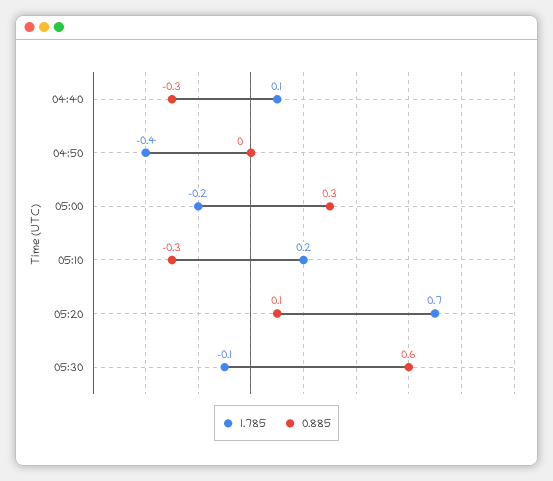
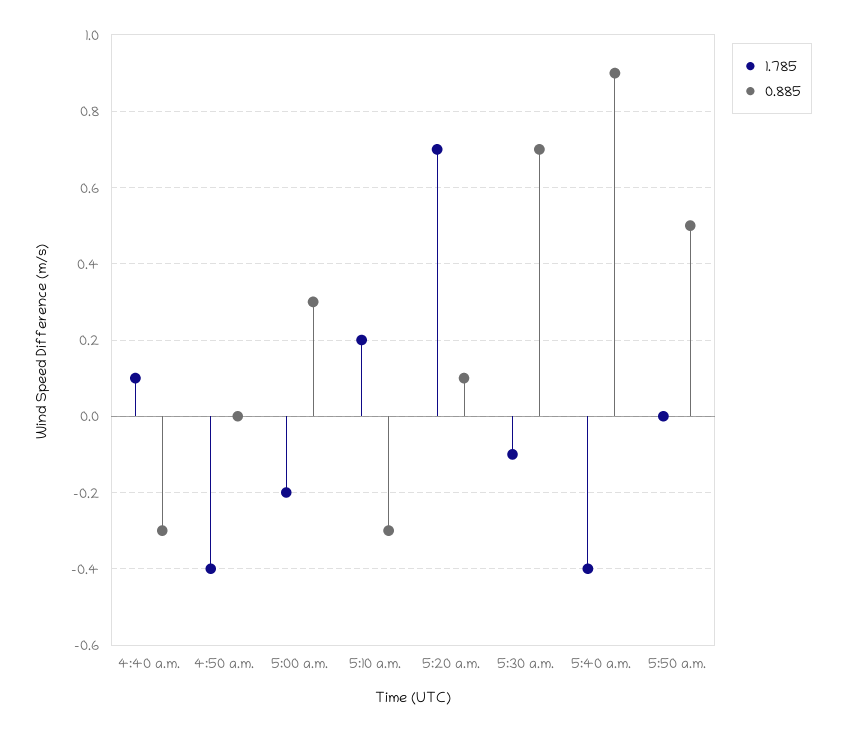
0.885, 05:30: 0.6 -> 0.7
1.785, 5:40 a.m.: none -> -0.4
0.885, 5:40 a.m.: none -> 0.9
1.785, 5:50 a.m.: none -> 0
0.885, 5:50 a.m.: none -> 0.5

